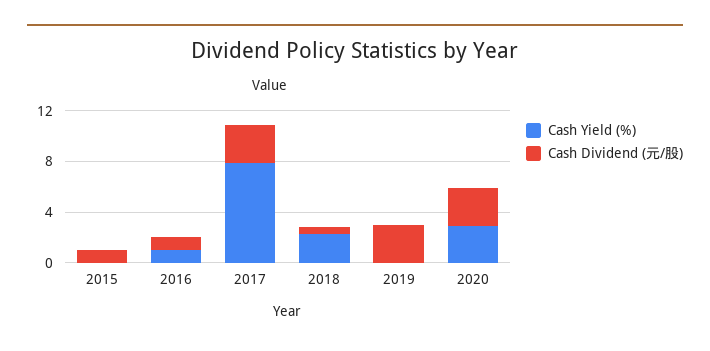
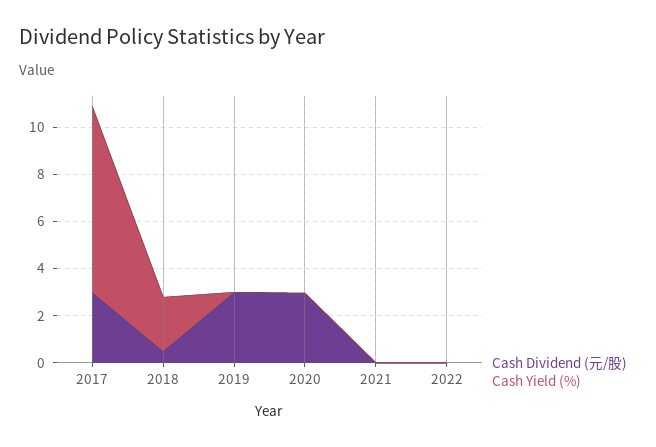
Cash Yield (%), 2015: 0 -> none
Cash Dividend (元/股), 2015: 1 -> none
Cash Yield (%), 2016: 1 -> none
Cash Dividend (元/股), 2016: 1 -> none
Cash Yield (%), 2020: 3 -> 0
Cash Dividend (元/股), 2021: none -> 0
Cash Yield (%), 2021: none -> 0
Cash Dividend (元/股), 2022: none -> 0
Cash Yield (%), 2022: none -> 0

